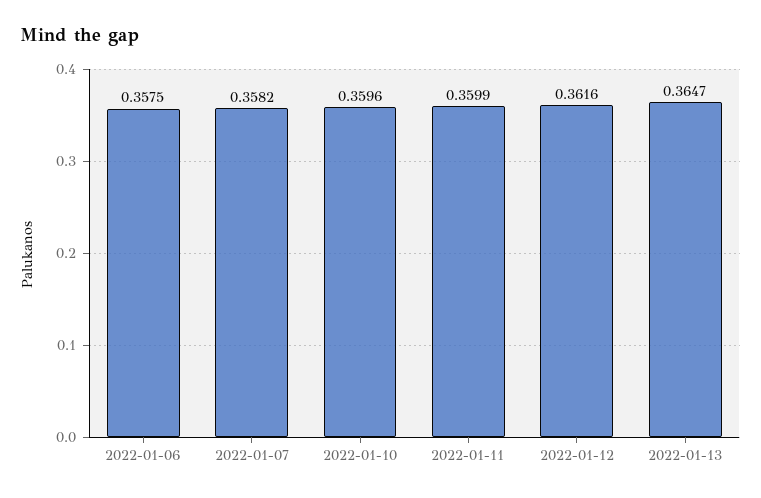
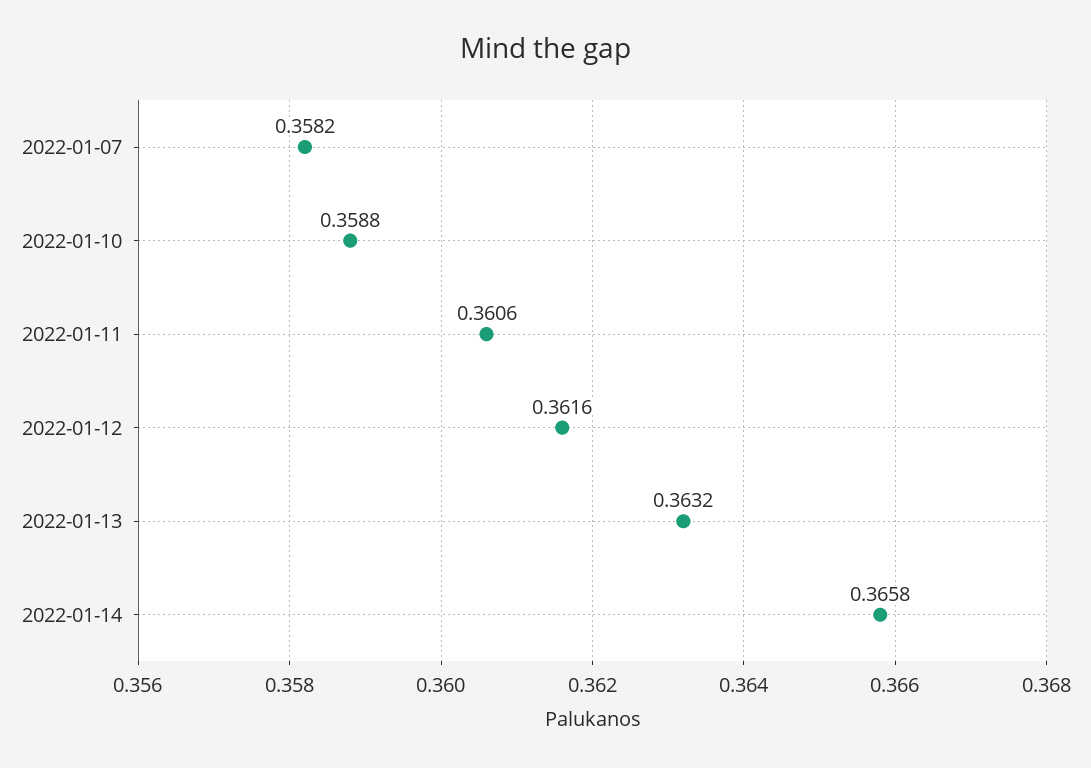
2022-01-06: 0.3575 -> none
2022-01-10: 0.3596 -> 0.3588
2022-01-11: 0.3599 -> 0.3606
2022-01-13: 0.3647 -> 0.3632
2022-01-14: none -> 0.3658

